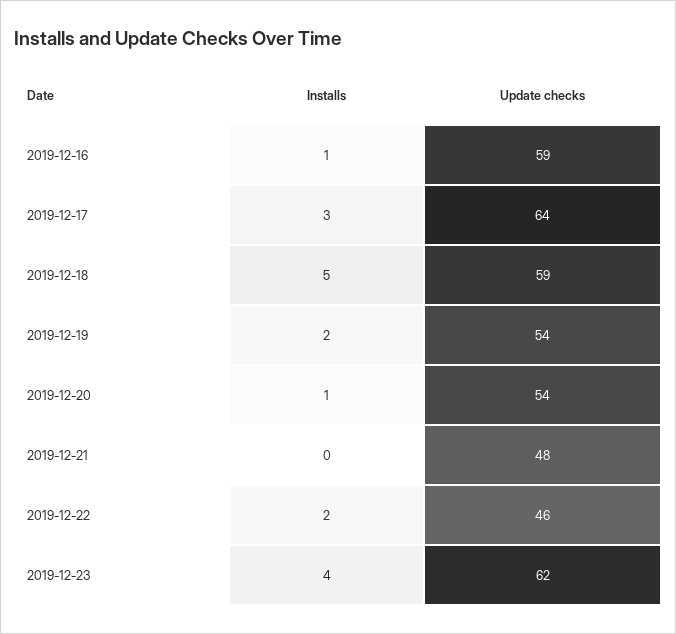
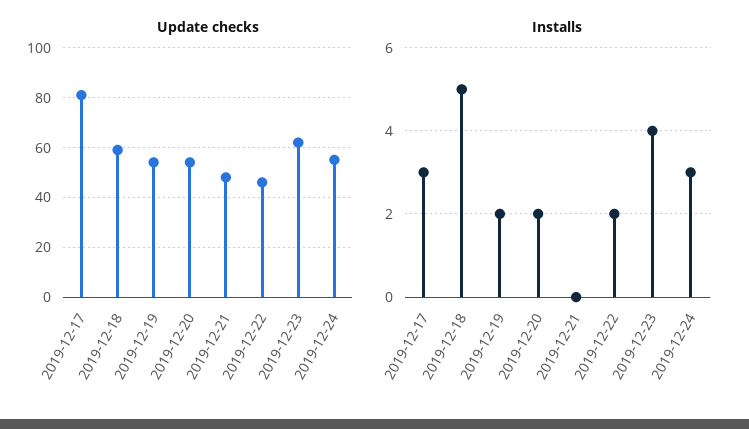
Installs, 2019-12-16: 1 -> none
Update checks, 2019-12-16: 59 -> none
Update checks, 2019-12-17: 64 -> 80
Installs, 2019-12-20: 1 -> 2
Update checks, 2019-12-24: none -> 55
Installs, 2019-12-24: none -> 3

